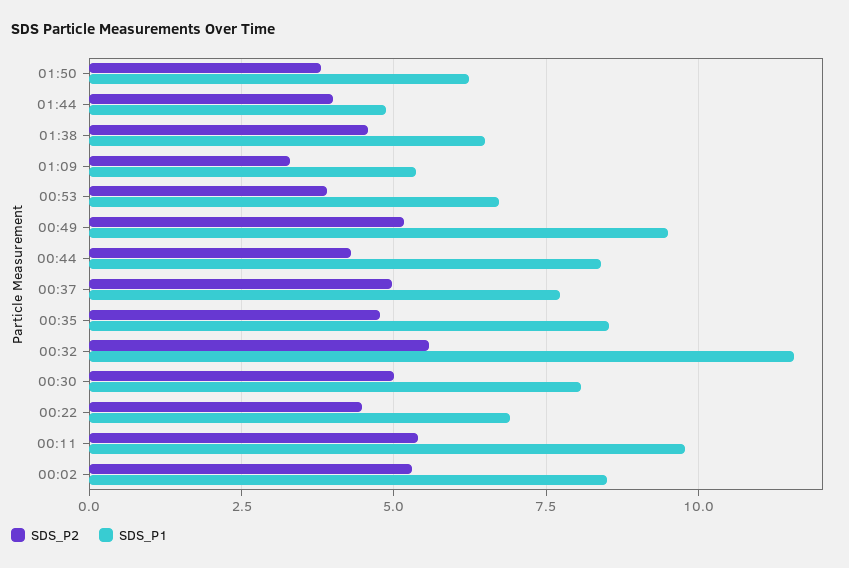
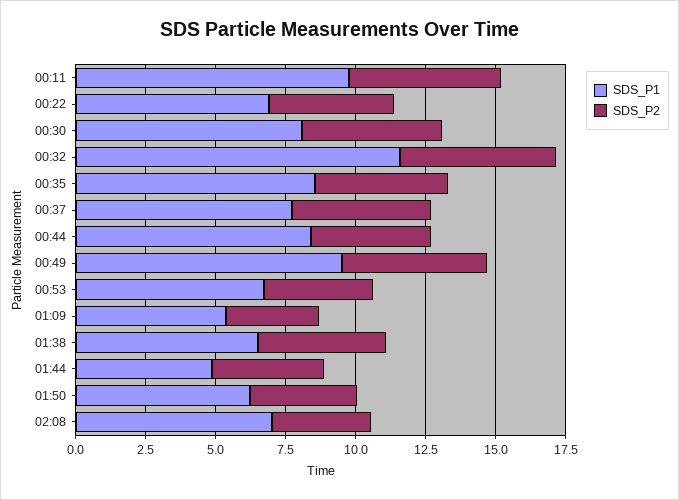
SDS_P2, 00:02: 5.25 -> none
SDS_P1, 00:02: 8.5 -> none
SDS_P1, 02:08: none -> 7
SDS_P2, 02:08: none -> 3.5

